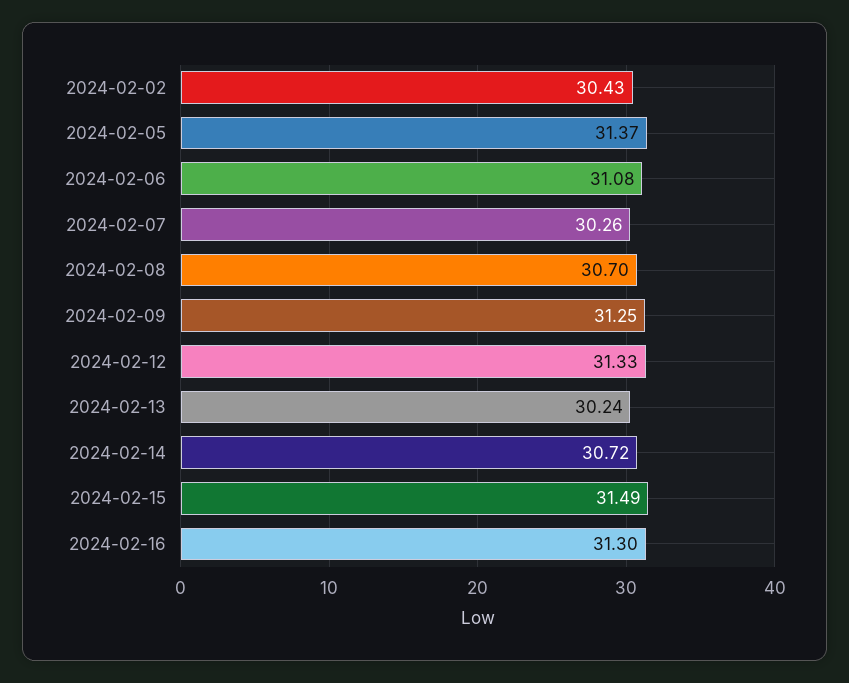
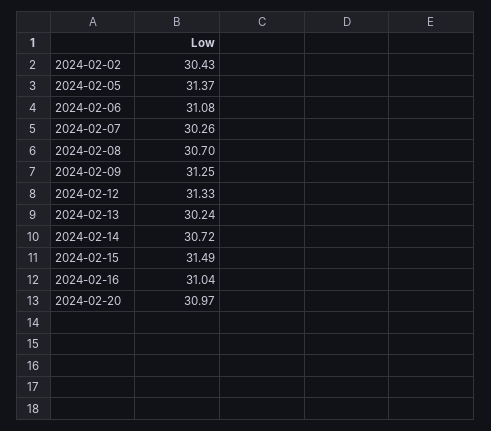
2024-02-16: 31.3 -> 31.04
2024-02-20: none -> 30.97

